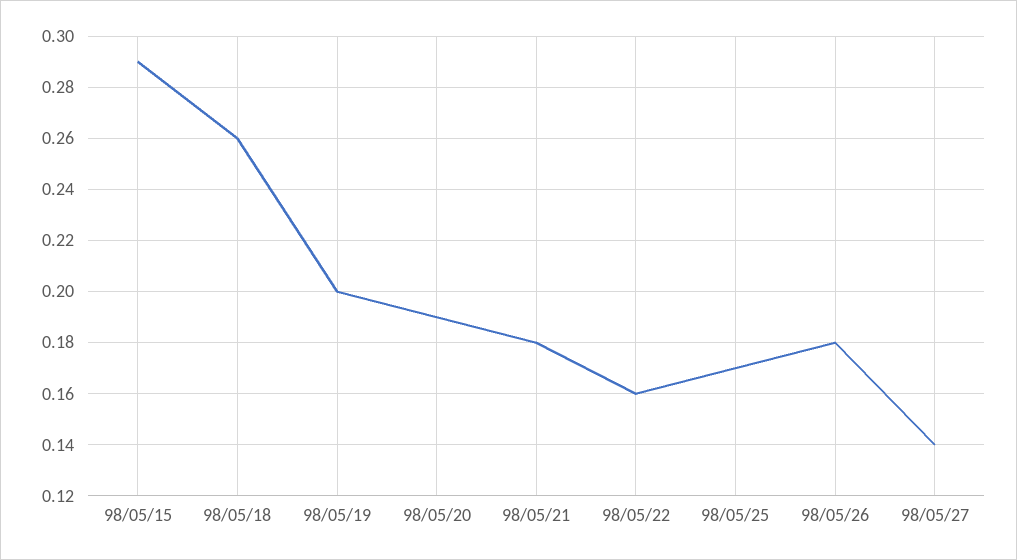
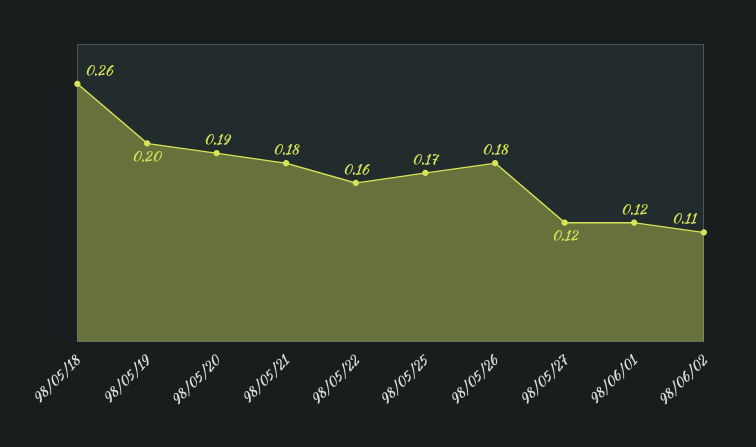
98/05/15: 0.29 -> none
98/05/27: 0.14 -> 0.12
98/06/01: none -> 0.12
98/06/02: none -> 0.11

